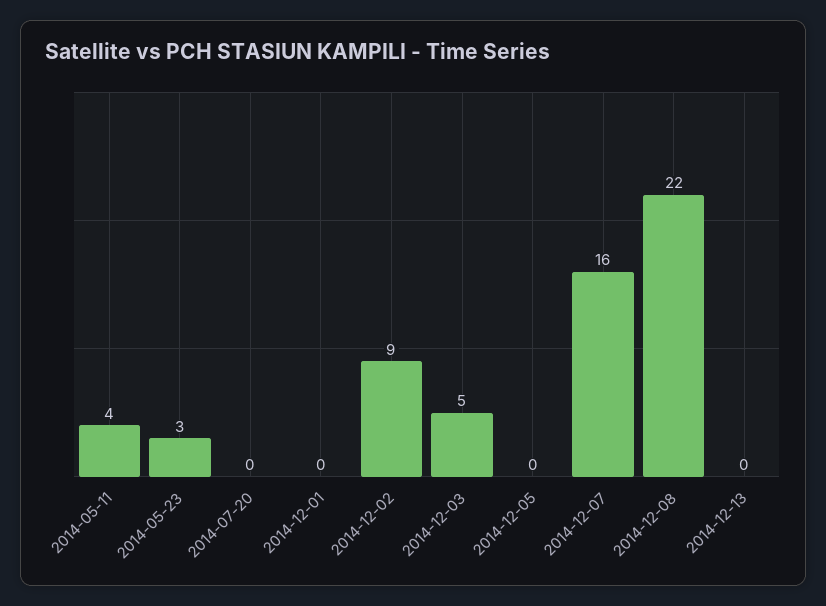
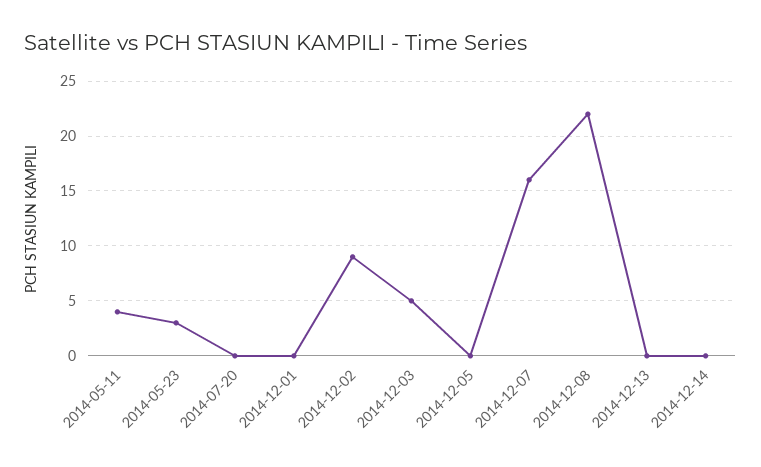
2014-12-14: none -> 0

